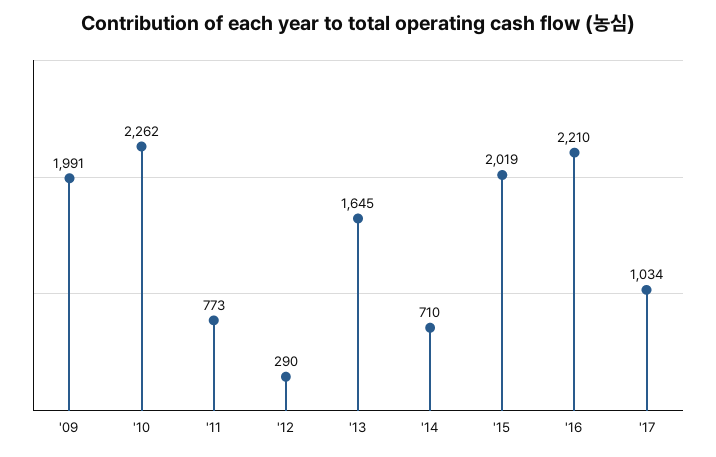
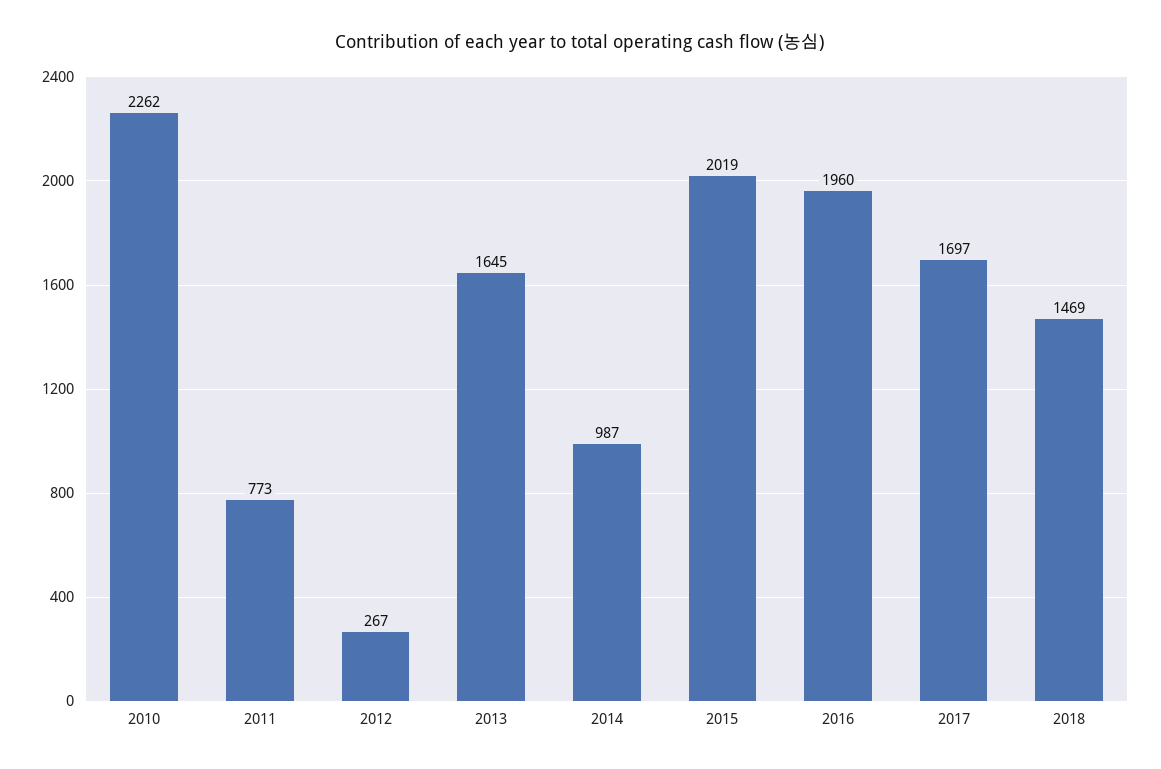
'09: 1991 -> none
'12: 290 -> 267
'14: 710 -> 987
'16: 2210 -> 1960
'17: 1034 -> 1697
2018: none -> 1469

